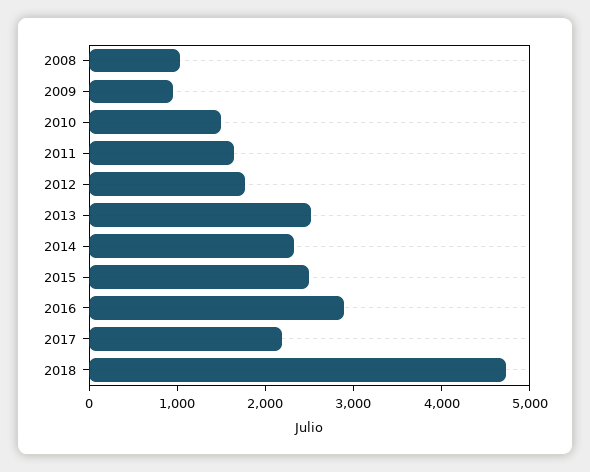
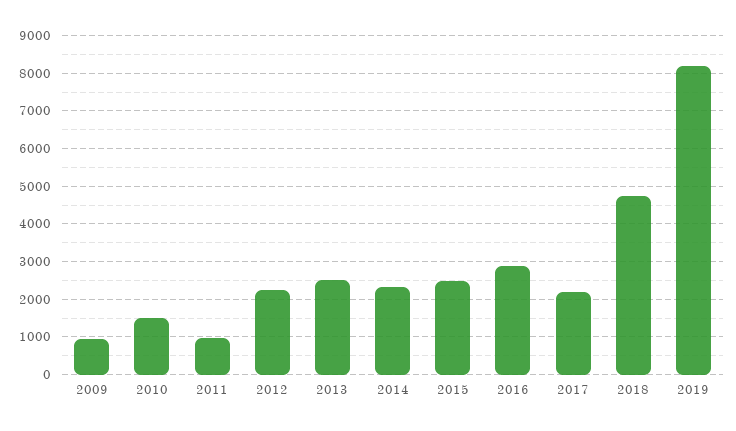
2008: 1000 -> none
2011: 1600 -> 1000
2012: 1800 -> 2200
2019: none -> 8200

